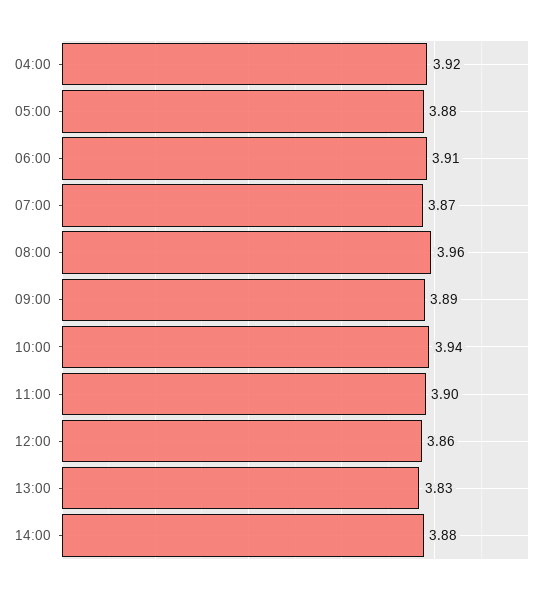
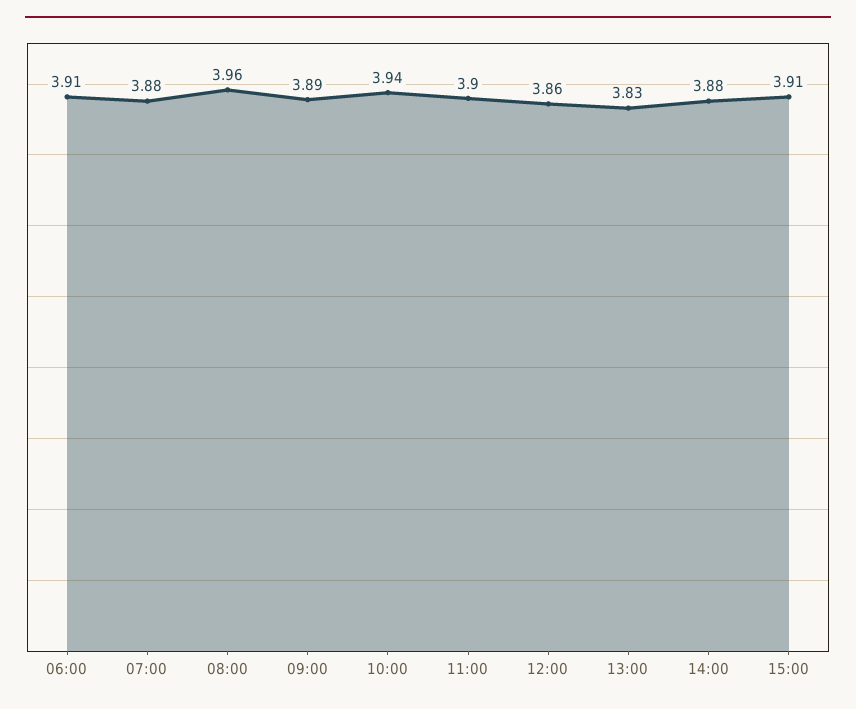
04:00: 3.92 -> none
05:00: 3.88 -> none
07:00: 3.87 -> 3.88
15:00: none -> 3.91

